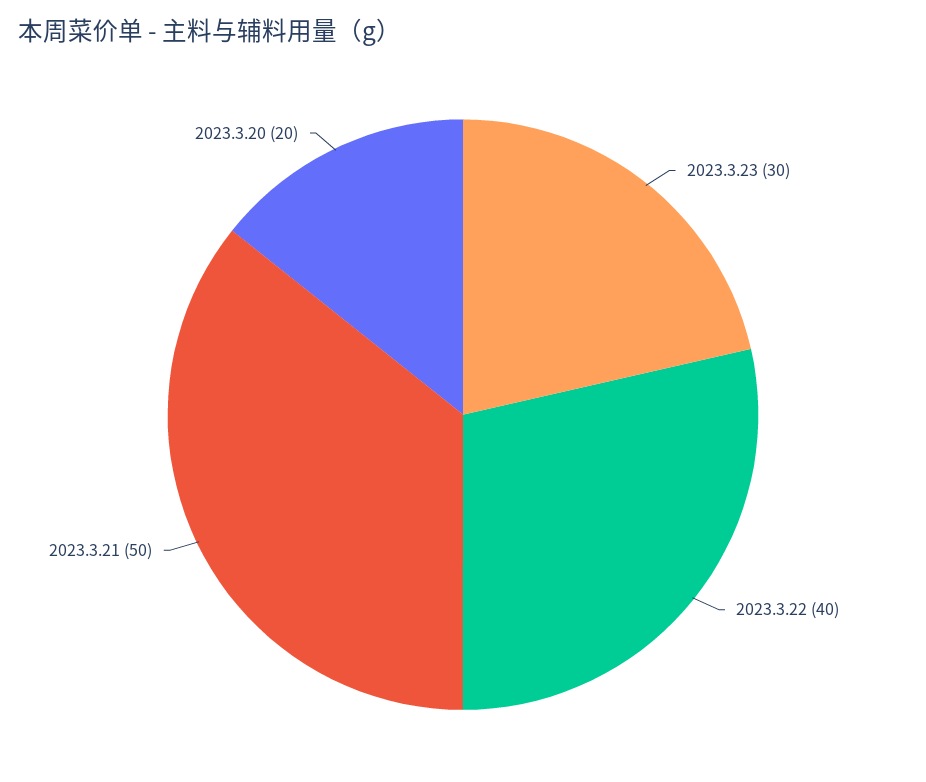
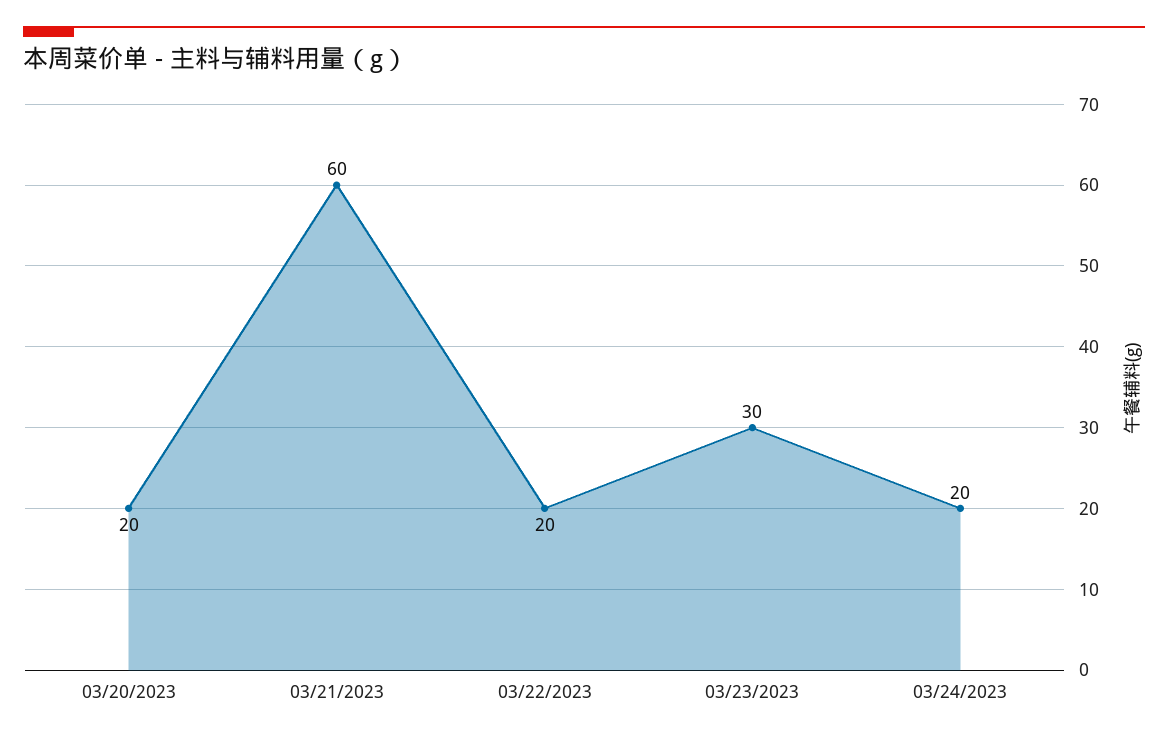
2023.3.22: 40 -> 20
2023.3.21: 50 -> 60
03/24/2023: none -> 20

